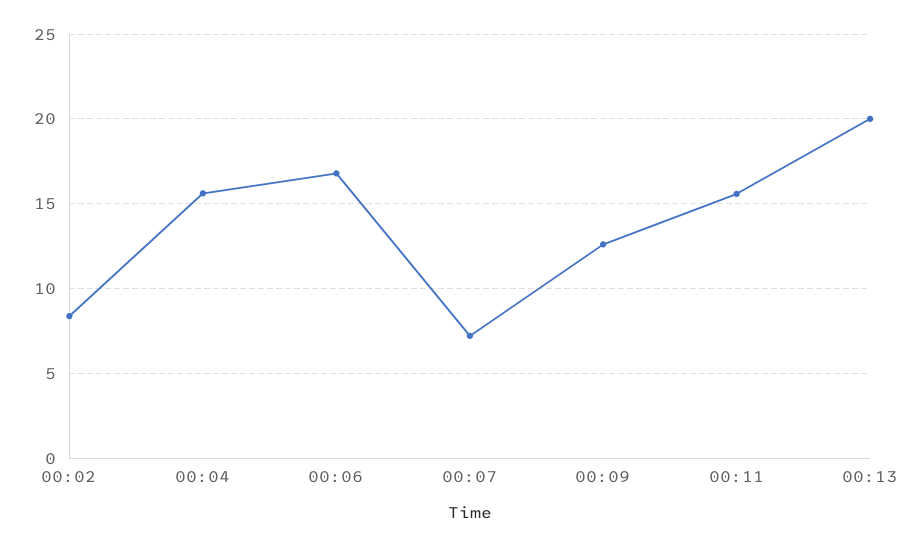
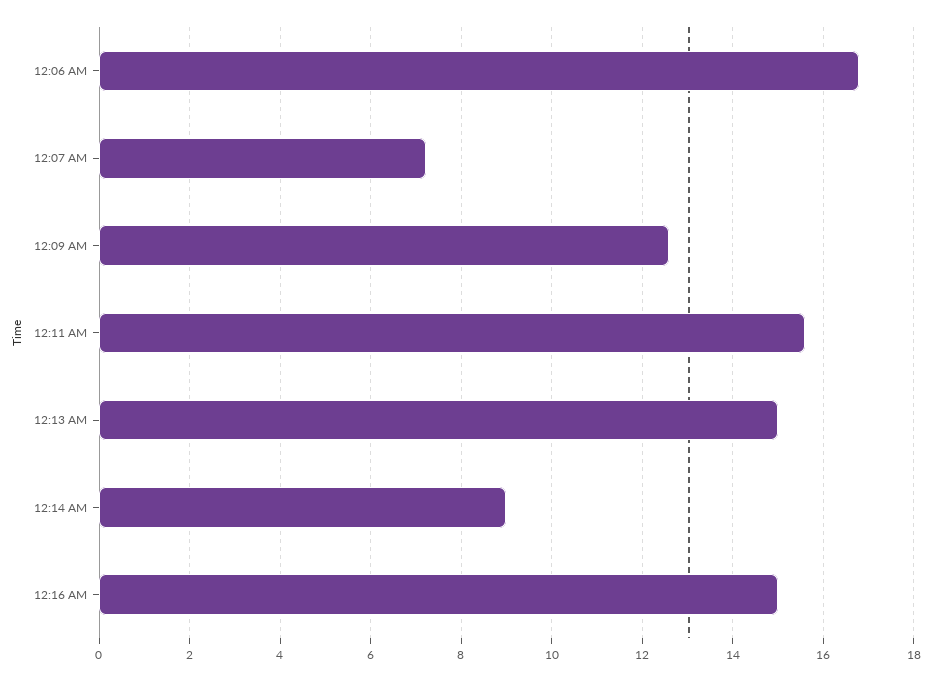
00:02: 8.5 -> none
00:04: 15.5 -> none
00:13: 20 -> 15
12:14 AM: none -> 9
12:16 AM: none -> 15

